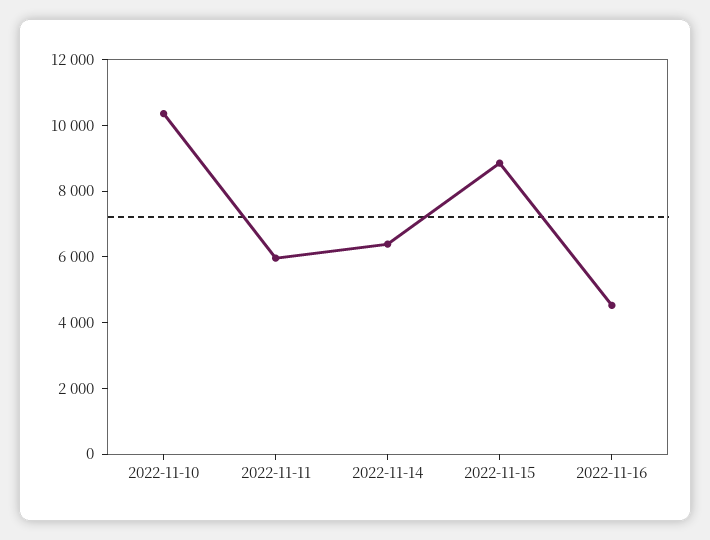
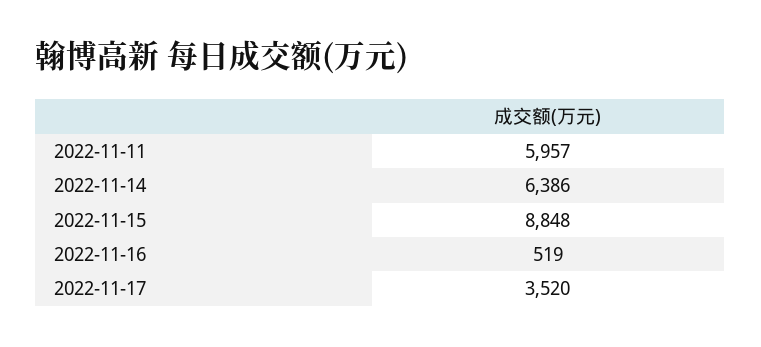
2022-11-10: 10500 -> none
2022-11-16: 4500 -> 519
2022-11-17: none -> 3520

